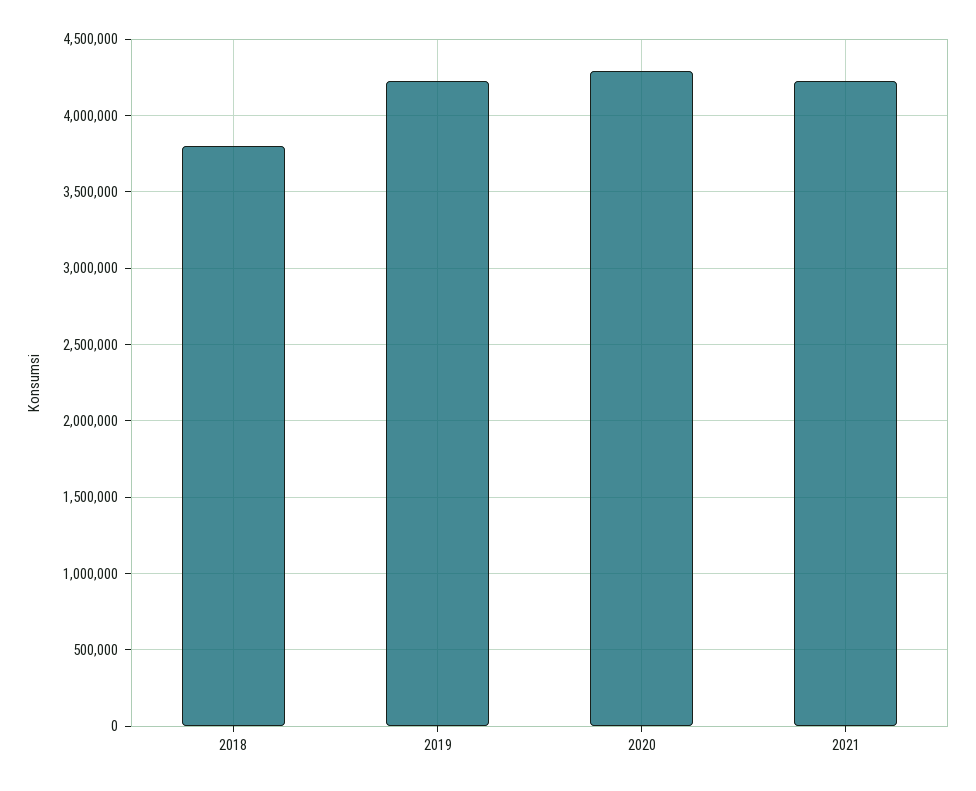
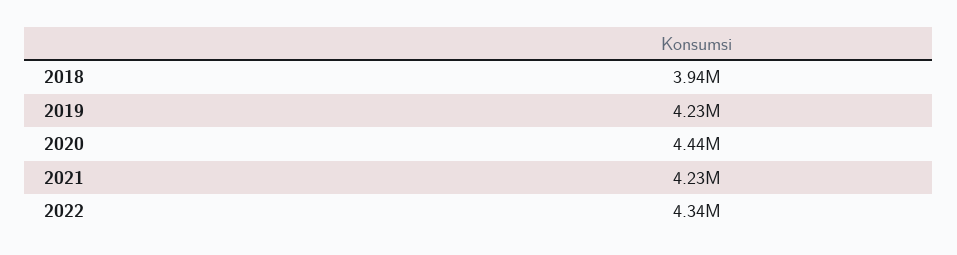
2018: 3800000 -> 3940000
2020: 4300000 -> 4440000
2022: none -> 4340000

